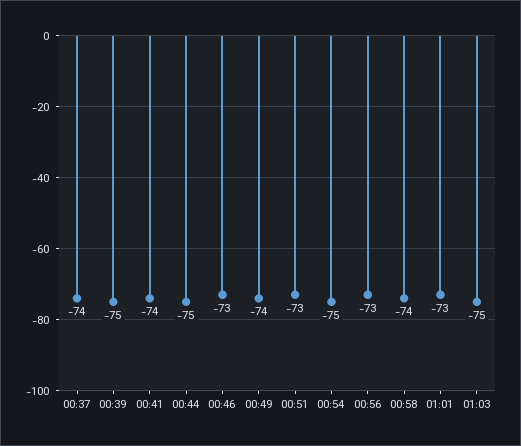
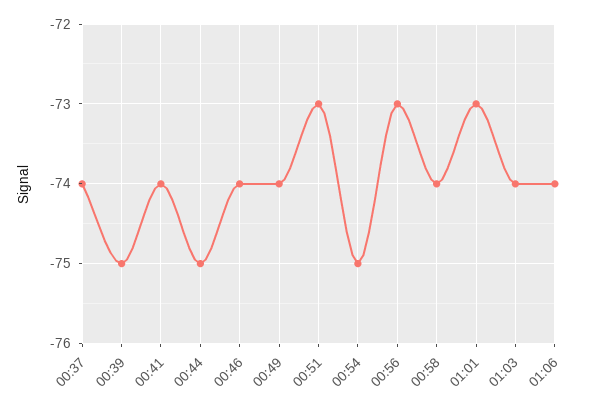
00:46: -73 -> -74
01:03: -75 -> -74
01:06: none -> -74

